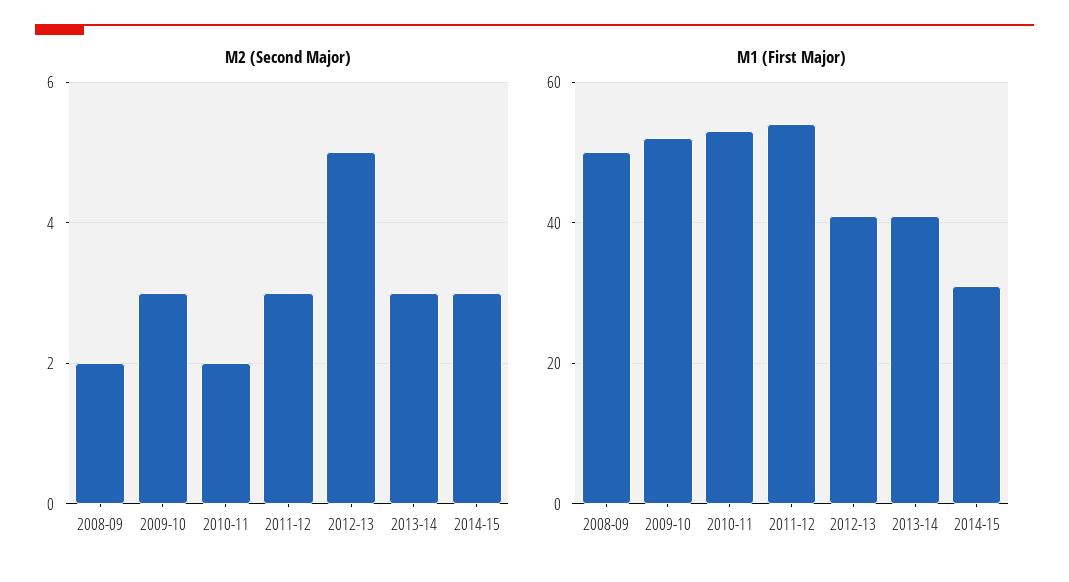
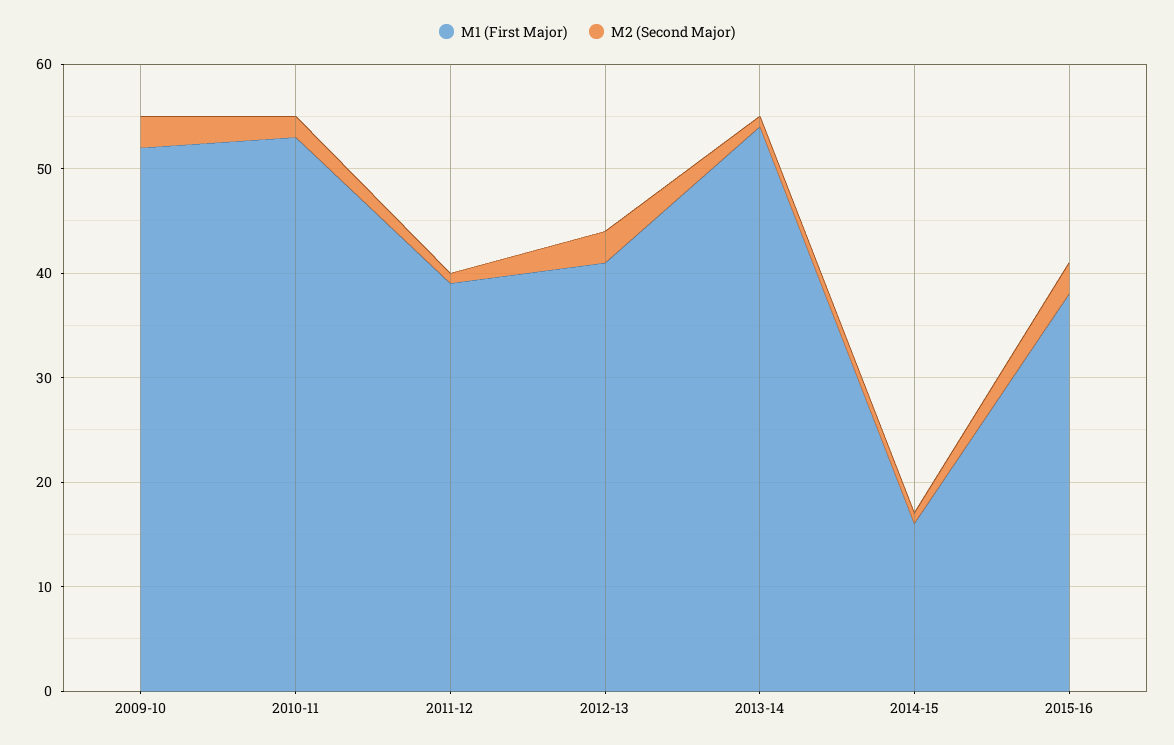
M2 (Second Major), 2008-09: 2 -> none
M2 (Second Major), 2011-12: 3 -> 1
M2 (Second Major), 2012-13: 5 -> 3
M2 (Second Major), 2013-14: 3 -> 1
M2 (Second Major), 2014-15: 3 -> 1
M1 (First Major), 2008-09: 50 -> none
M1 (First Major), 2011-12: 55 -> 39
M1 (First Major), 2013-14: 40 -> 54
M1 (First Major), 2014-15: 30 -> 16
M1 (First Major), 2015-16: none -> 38
M2 (Second Major), 2015-16: none -> 3

